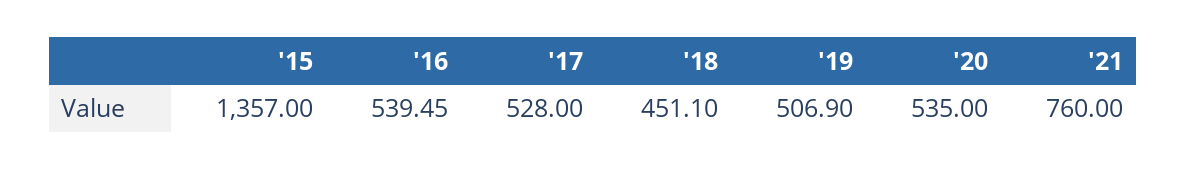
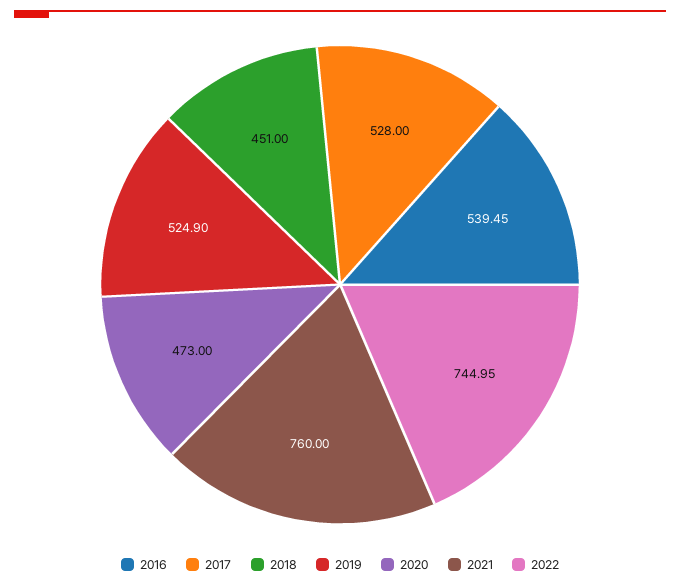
'15: 1357 -> none
'18: 451.1 -> 451
'19: 506.9 -> 524.9
'20: 535 -> 473
2022: none -> 744.95

